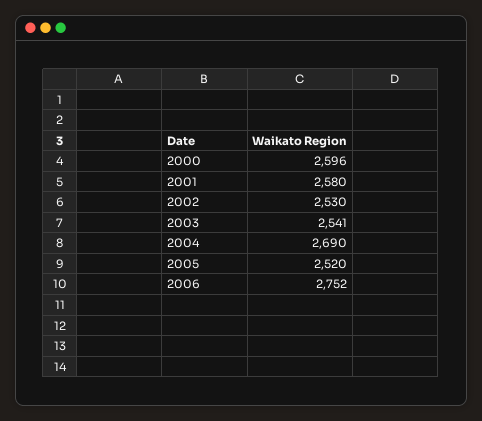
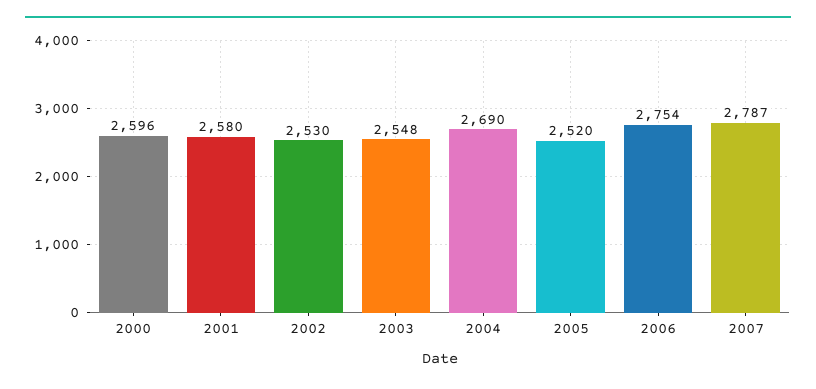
2003: 2541 -> 2548
2006: 2752 -> 2754
2007: none -> 2787

